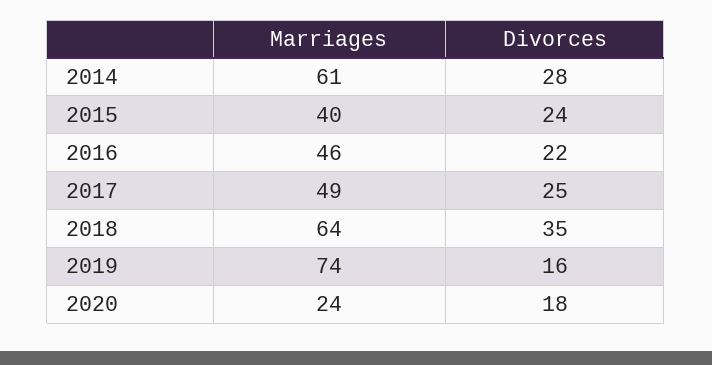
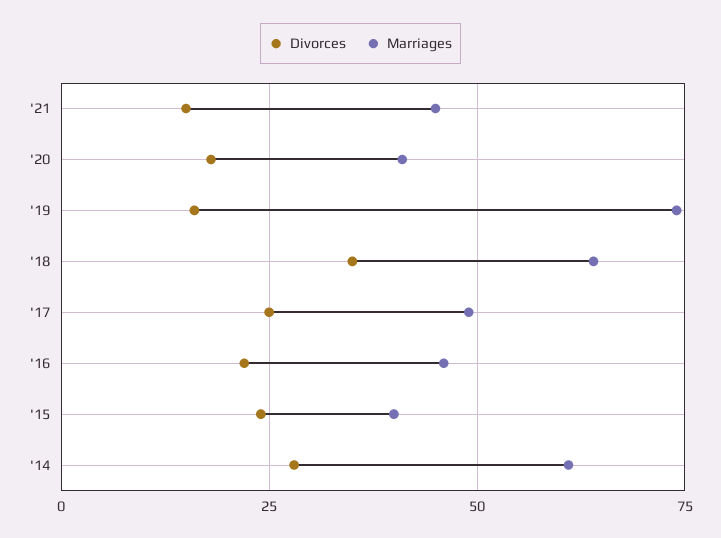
Marriages, 2020: 24 -> 40
Divorces, '21: none -> 15
Marriages, '21: none -> 45

